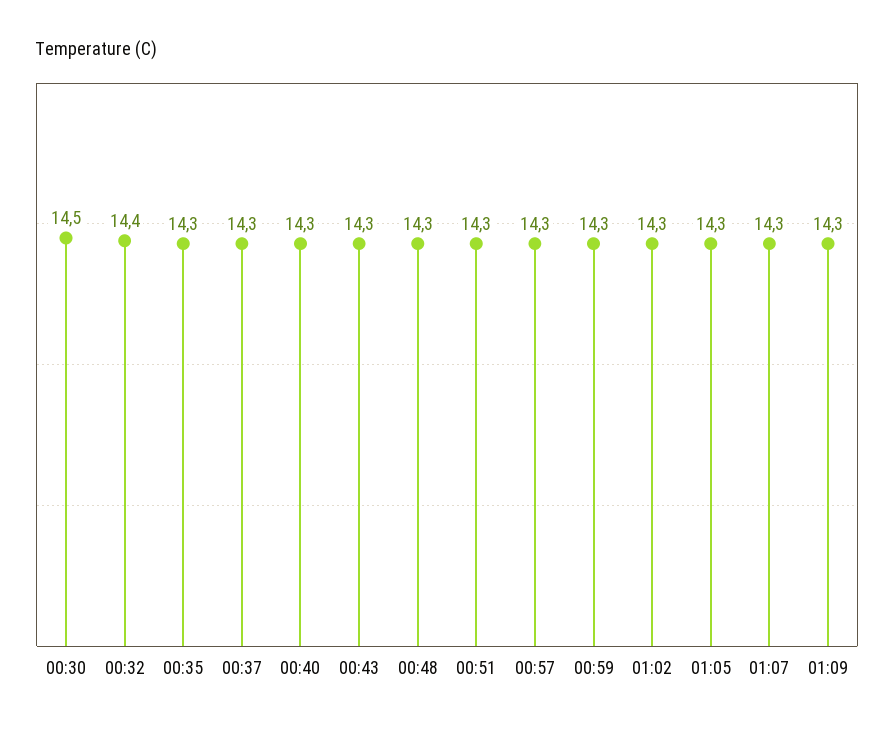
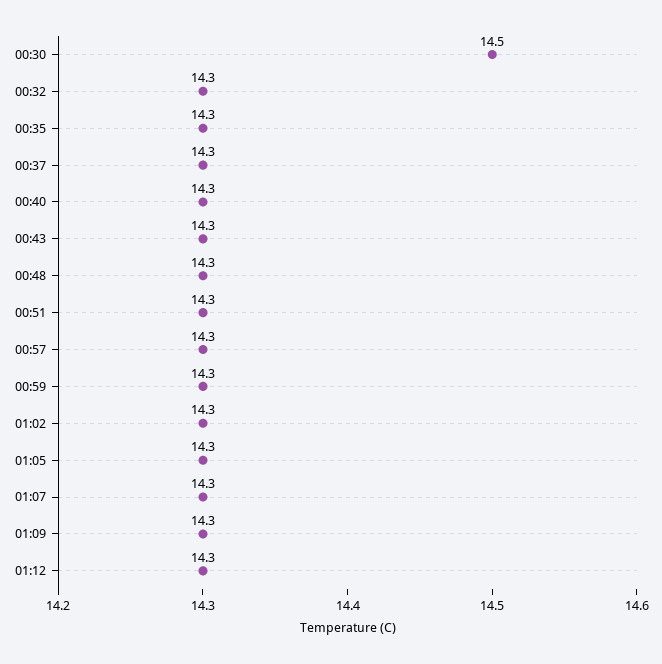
00:32: 14.4 -> 14.3
01:12: none -> 14.3

